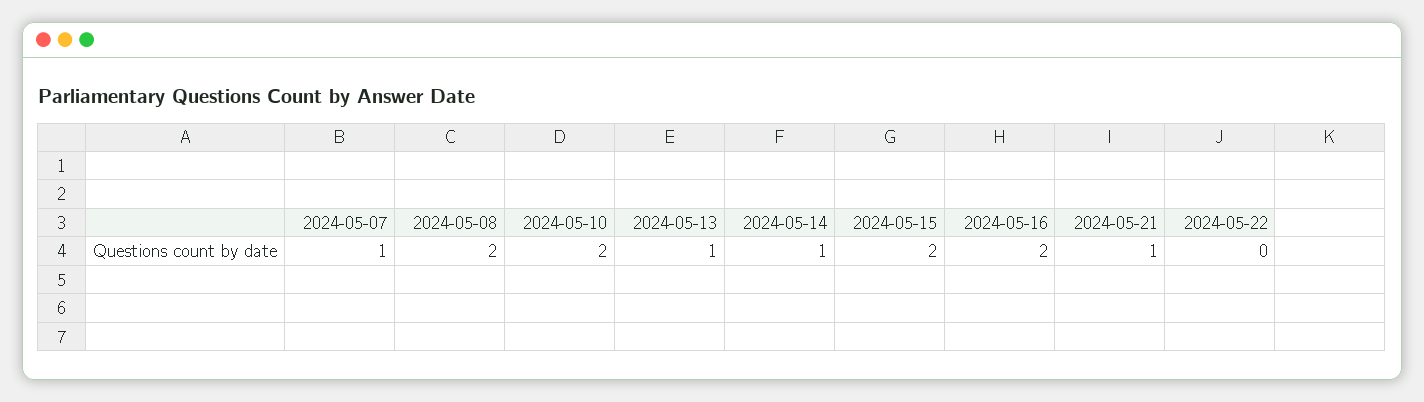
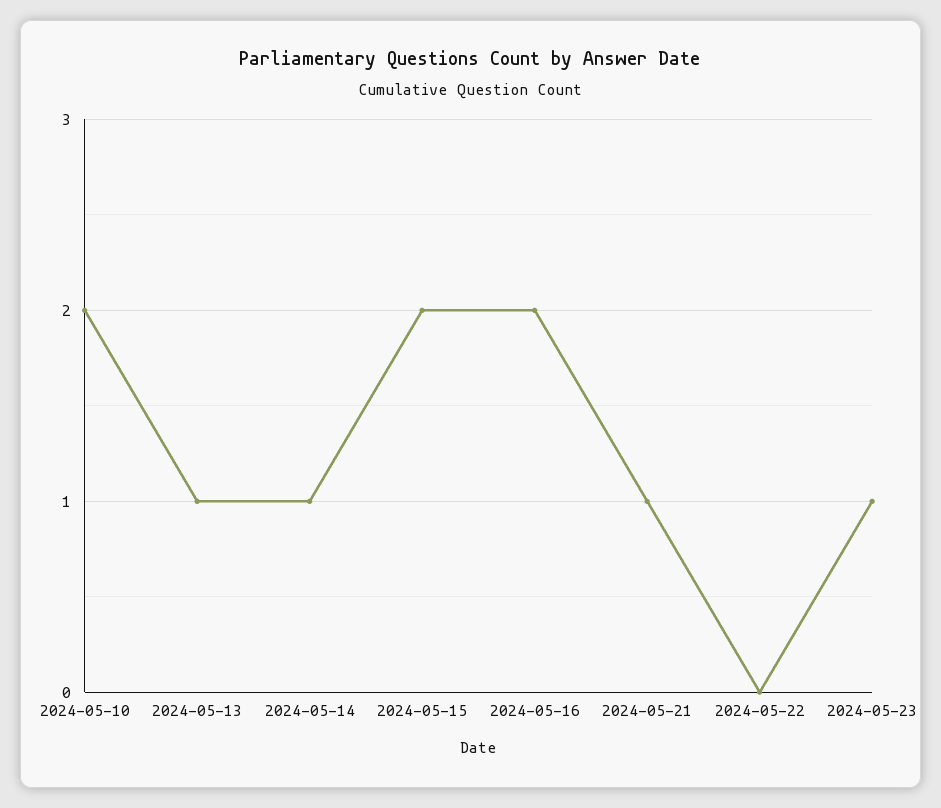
2024-05-07: 1 -> none
2024-05-08: 2 -> none
2024-05-23: none -> 1

